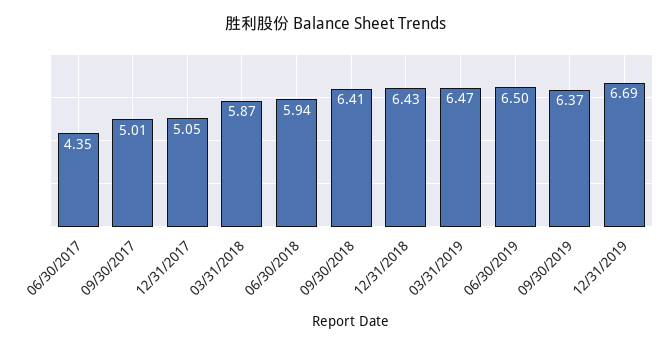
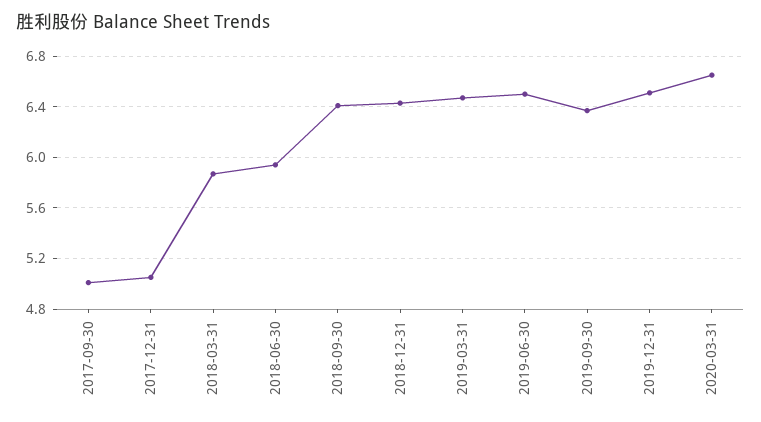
06/30/2017: 4.35 -> none
12/31/2019: 6.69 -> 6.5
2020-03-31: none -> 6.65

